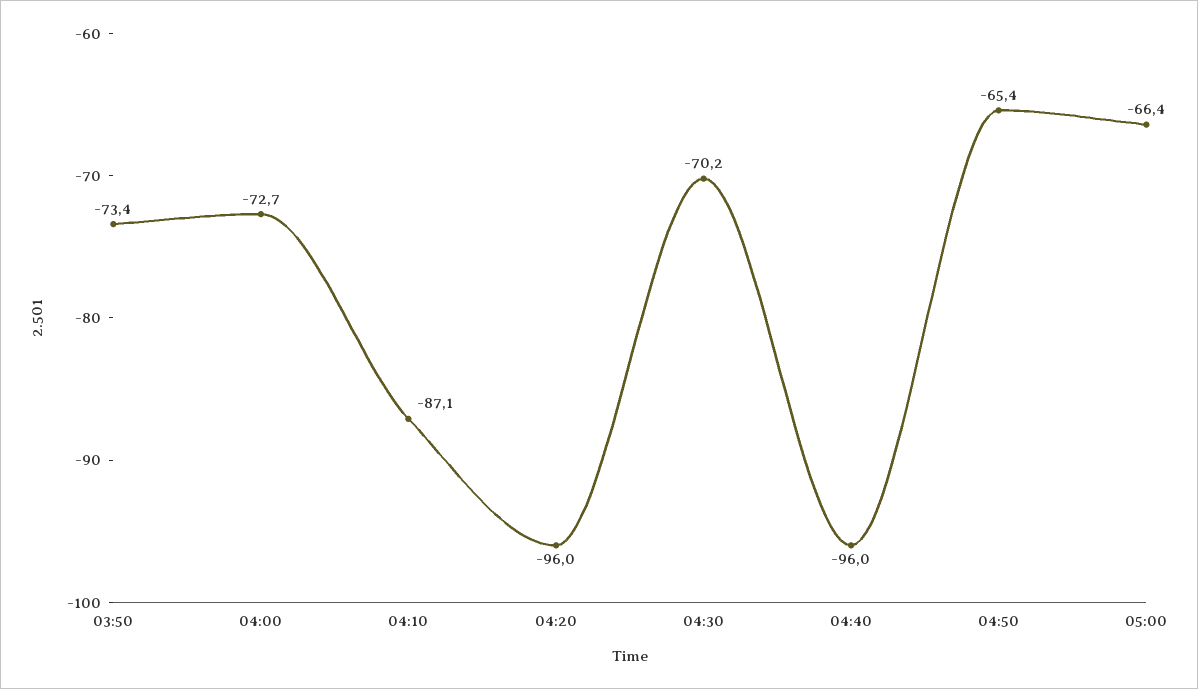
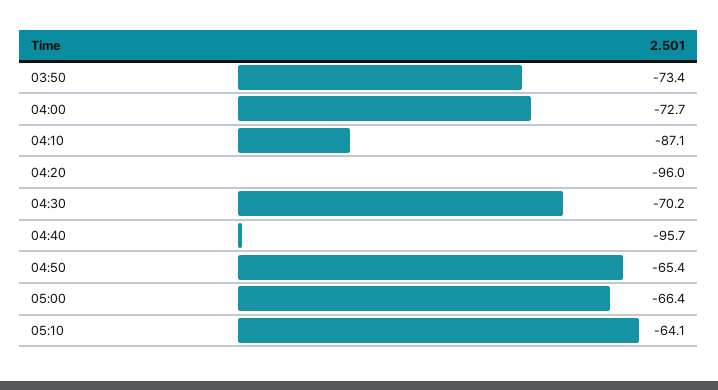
04:40: -96 -> -95.7
05:10: none -> -64.1

